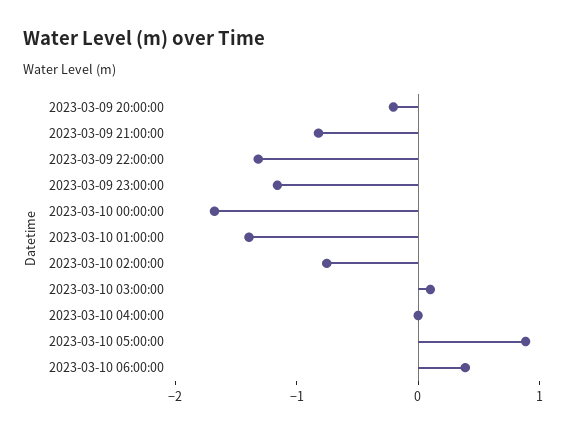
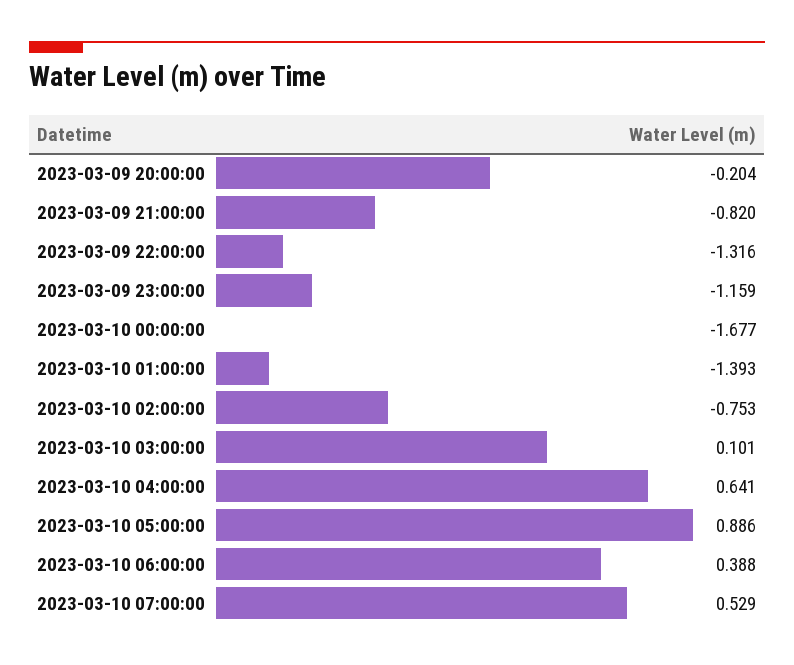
2023-03-10 04:00:00: 0 -> 0.641
2023-03-10 07:00:00: none -> 0.529

